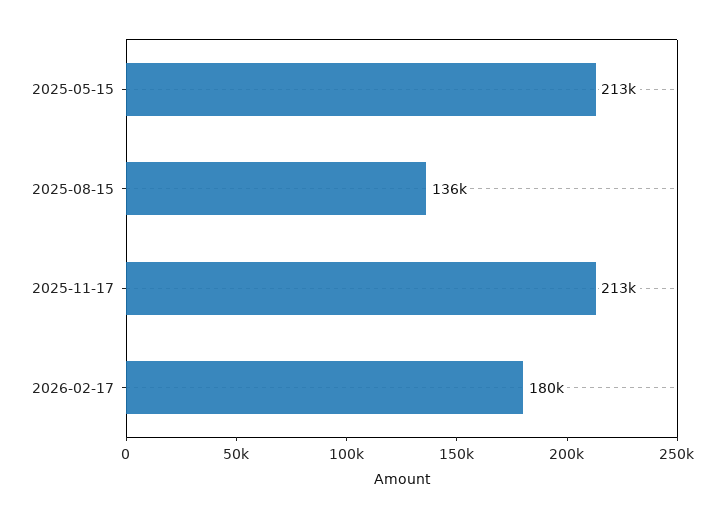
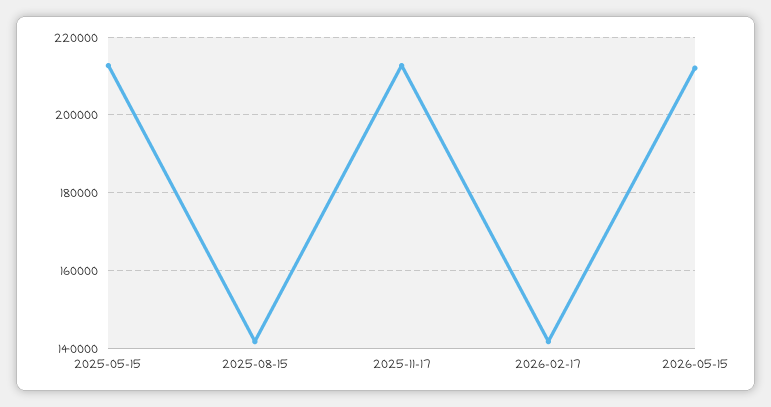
2025-08-15: 136000 -> 142000
2026-02-17: 180000 -> 142000
2026-05-15: none -> 212000

